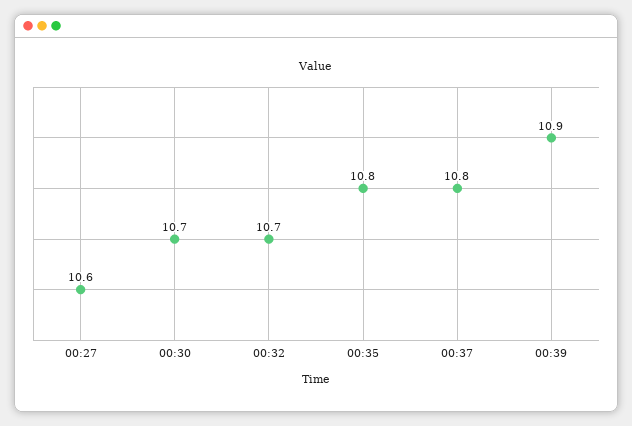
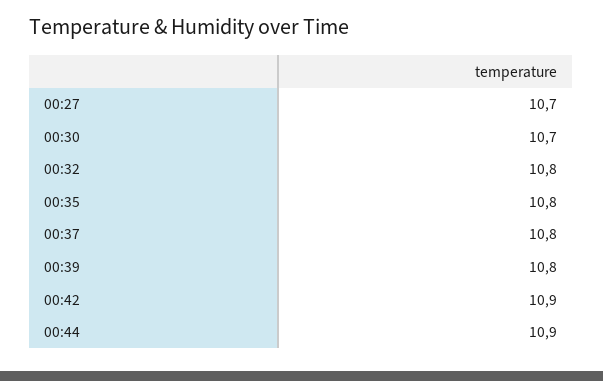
00:27: 10.6 -> 10.7
00:32: 10.7 -> 10.8
00:39: 10.9 -> 10.8
00:42: none -> 10.9
00:44: none -> 10.9

